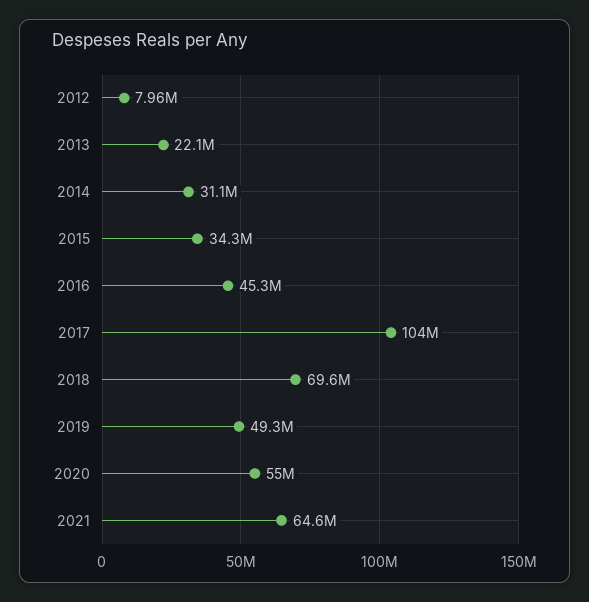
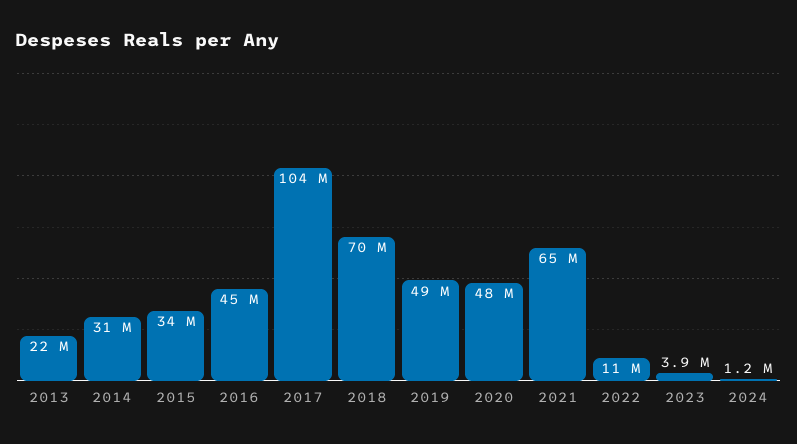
2012: 7960000 -> none
2020: 55000000 -> 48000000
2022: none -> 11000000
2023: none -> 3900000
2024: none -> 1200000

